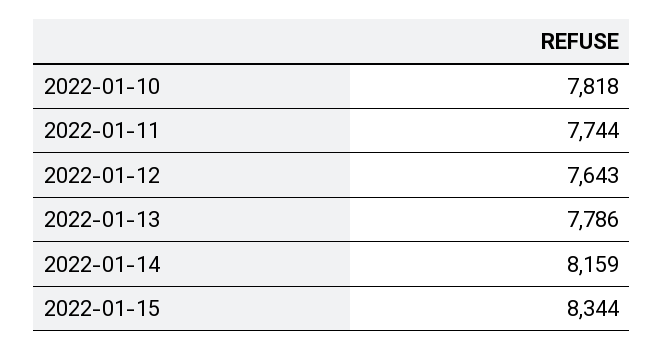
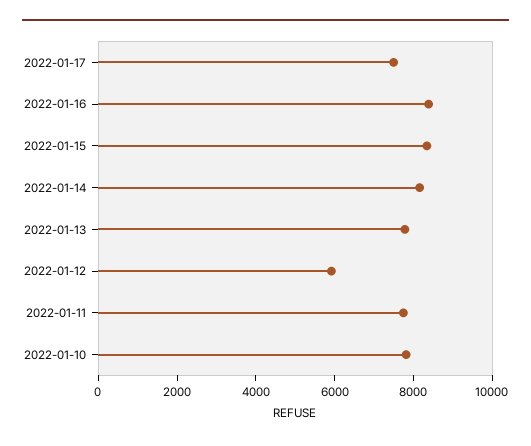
2022-01-12: 7643 -> 6000
2022-01-17: none -> 7500
2022-01-16: none -> 8500

